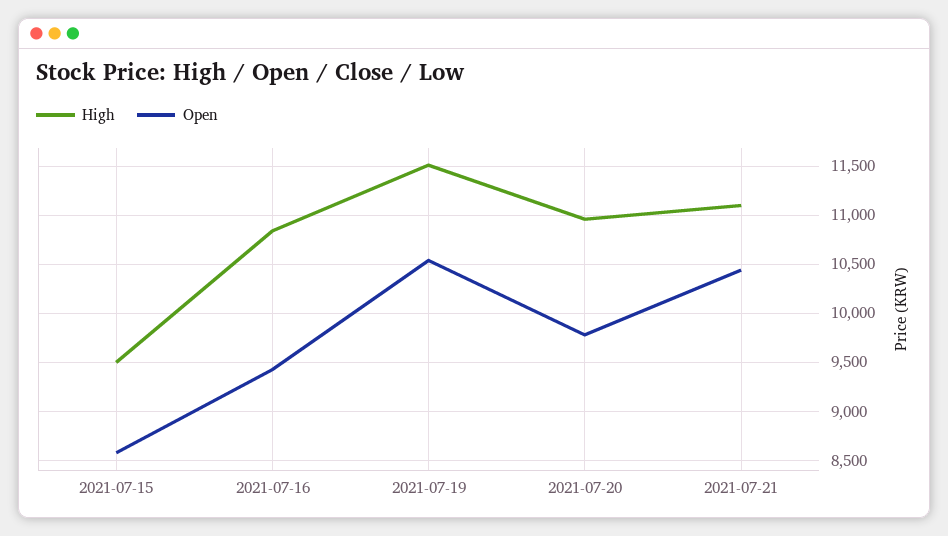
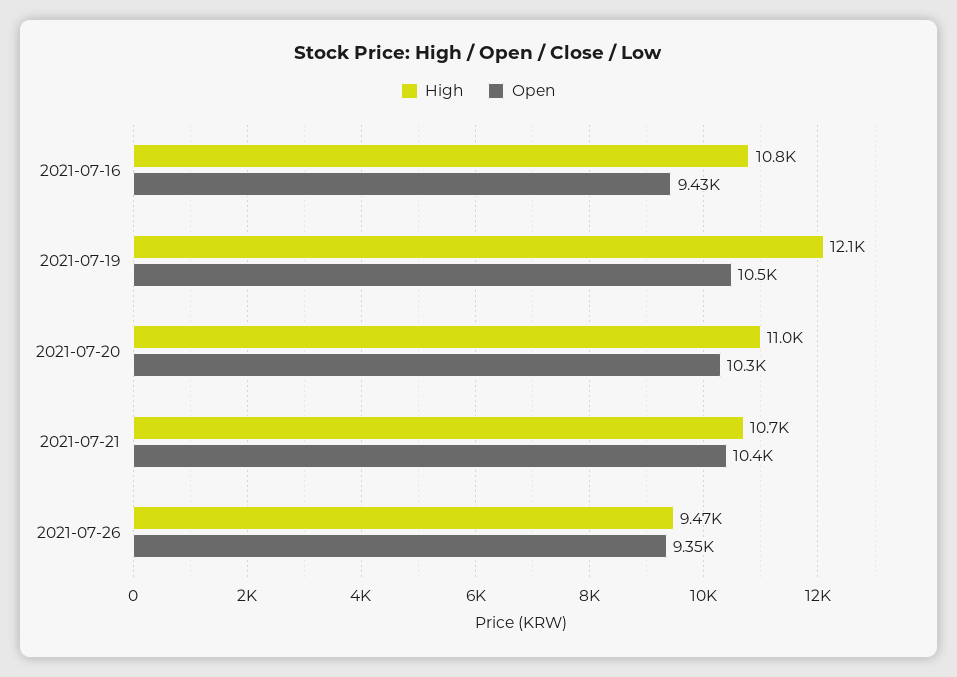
High, 2021-07-15: 9500 -> none
Open, 2021-07-15: 8600 -> none
High, 2021-07-19: 11500 -> 12100
Open, 2021-07-20: 9800 -> 10300
High, 2021-07-21: 11100 -> 10700
High, 2021-07-26: none -> 9470
Open, 2021-07-26: none -> 9350

